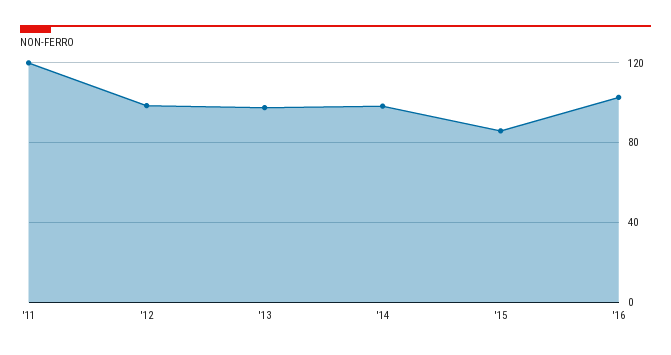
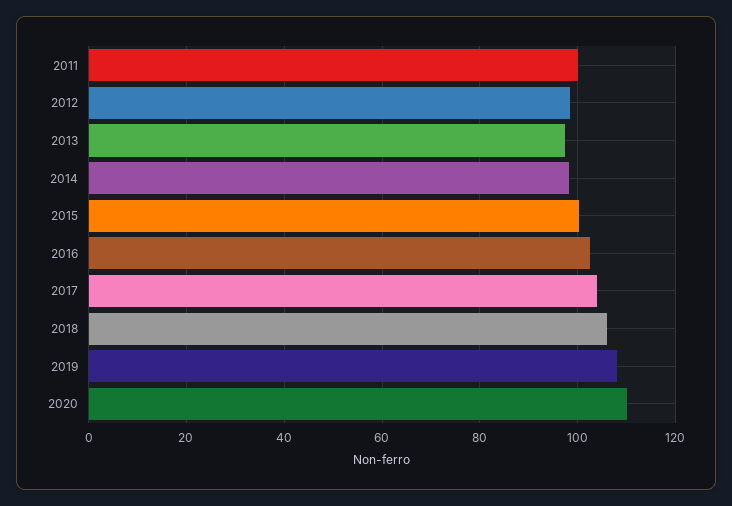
'11: 120 -> 100
'15: 85 -> 100
2017: none -> 104
2018: none -> 106
2019: none -> 108
2020: none -> 110

